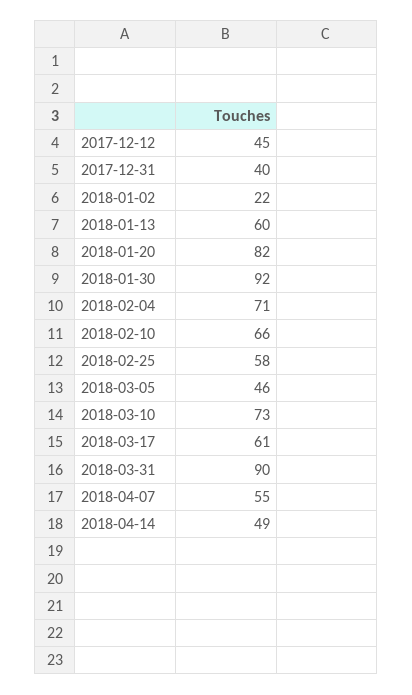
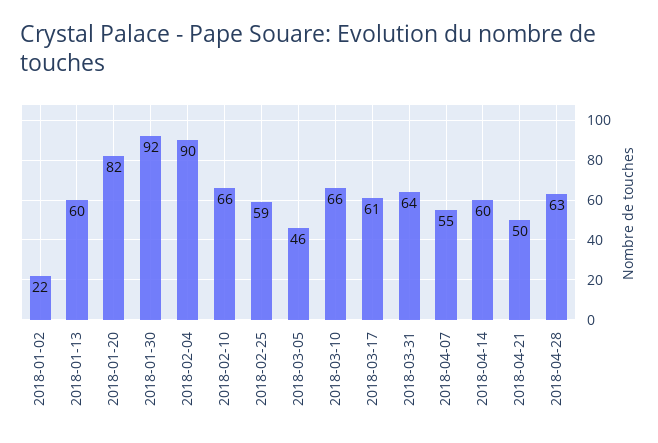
2017-12-12: 45 -> none
2017-12-31: 40 -> none
2018-02-04: 71 -> 90
2018-02-25: 58 -> 59
2018-03-10: 73 -> 66
2018-03-31: 90 -> 64
2018-04-14: 49 -> 60
2018-04-21: none -> 50
2018-04-28: none -> 63

